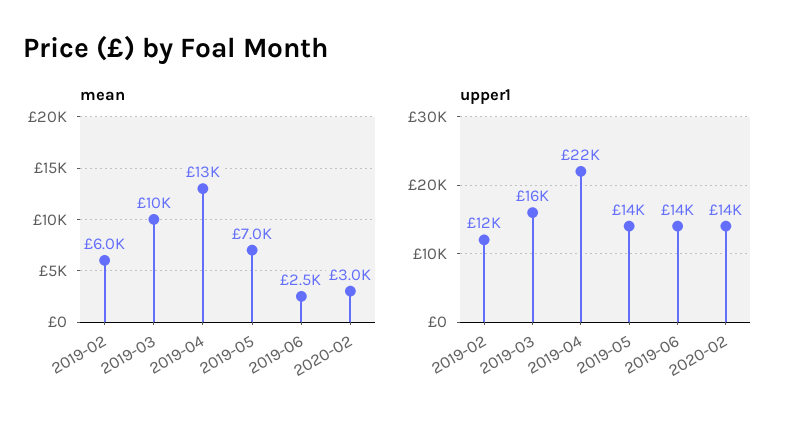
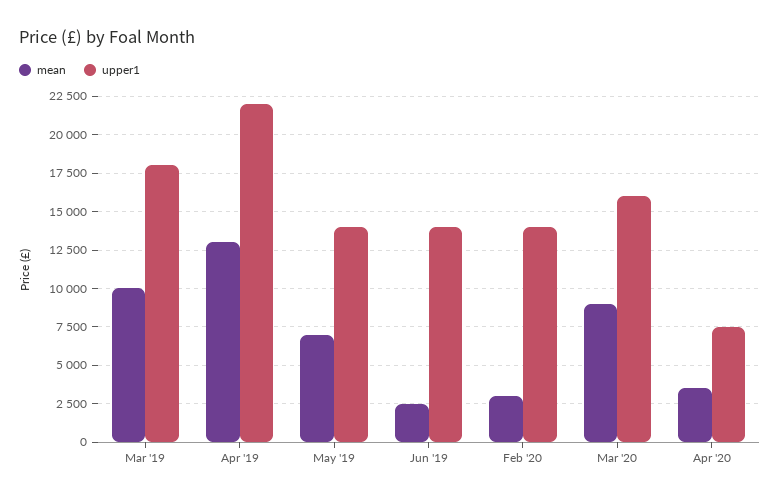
mean, 2019-02: 6000 -> none
upper1, 2019-02: 12000 -> none
upper1, 2019-03: 16000 -> 18000
mean, Mar '20: none -> 9000
upper1, Mar '20: none -> 16000
mean, Apr '20: none -> 3500
upper1, Apr '20: none -> 7500

